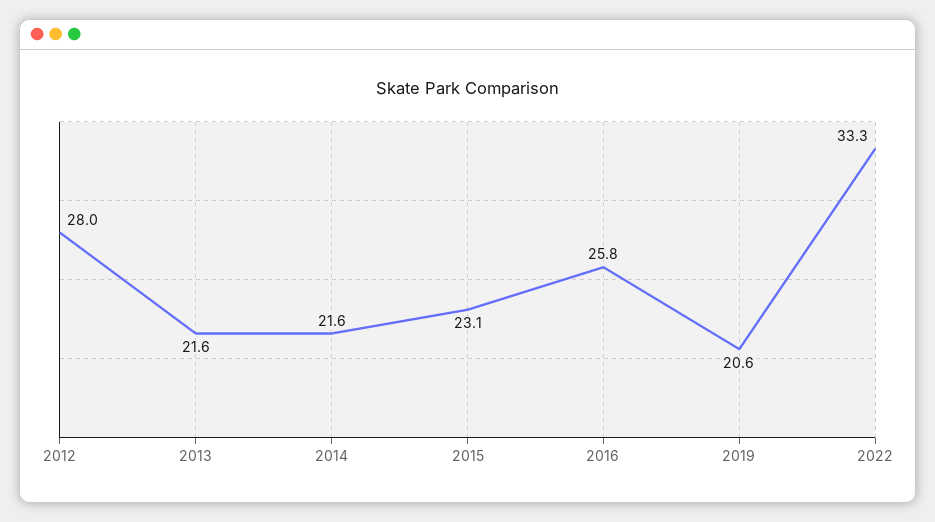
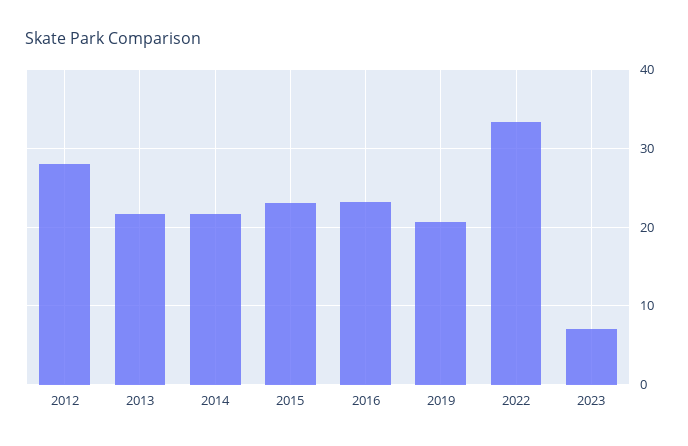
2016: 25.8 -> 23
2023: none -> 7

